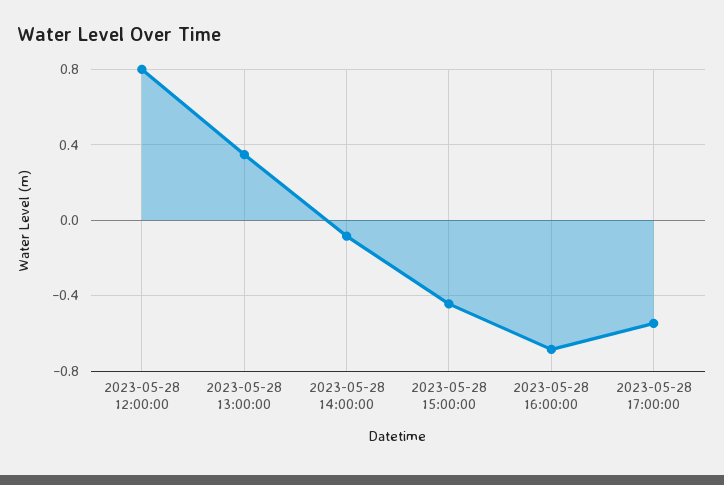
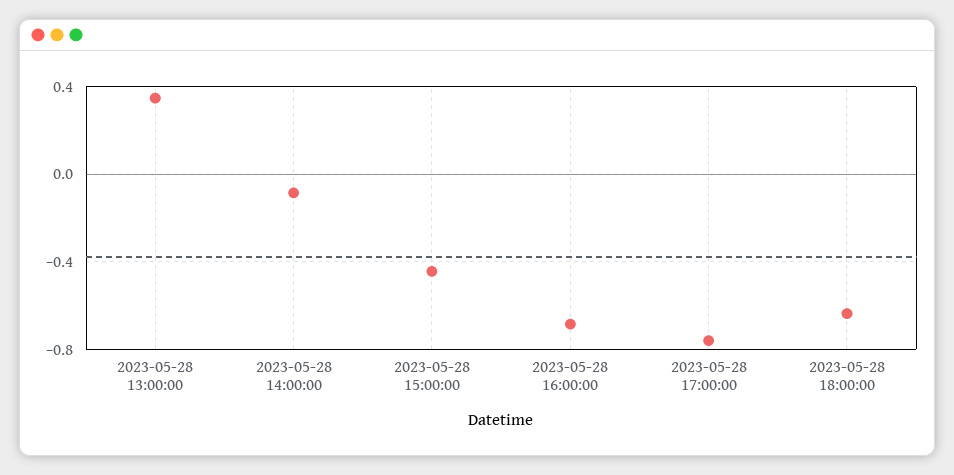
2023-05-28 12:00:00: 0.8 -> none
2023-05-28 17:00:00: -0.55 -> -0.75
2023-05-28 18:00:00: none -> -0.65

